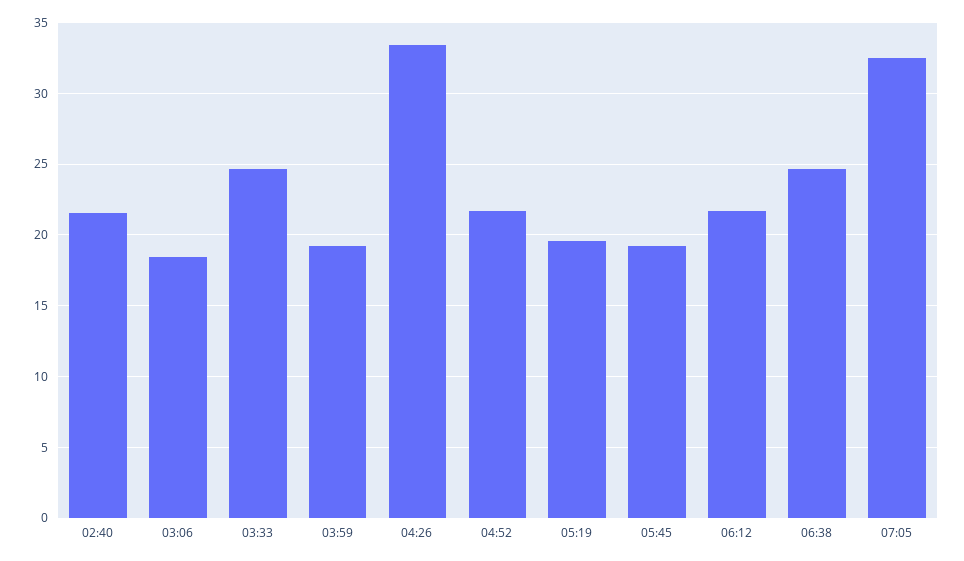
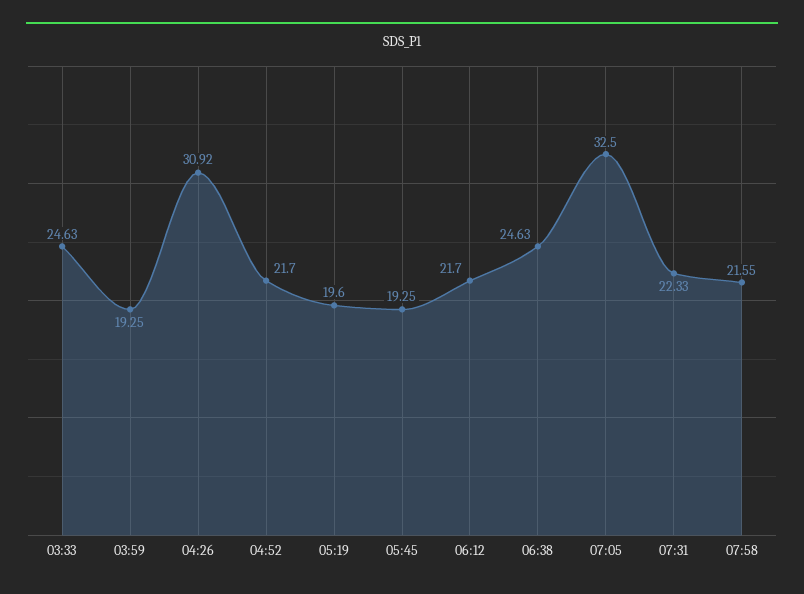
02:40: 21.5 -> none
03:06: 18.5 -> none
04:26: 33.5 -> 30.92
07:31: none -> 22.33
07:58: none -> 21.55

